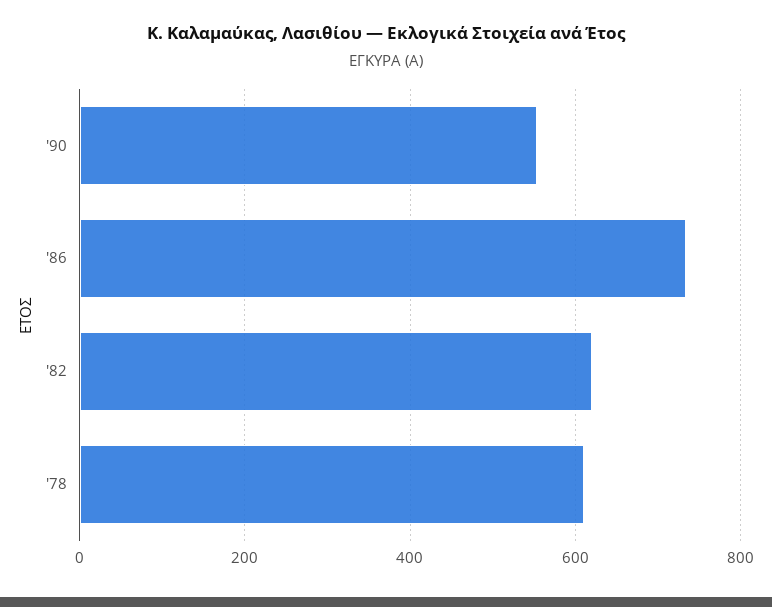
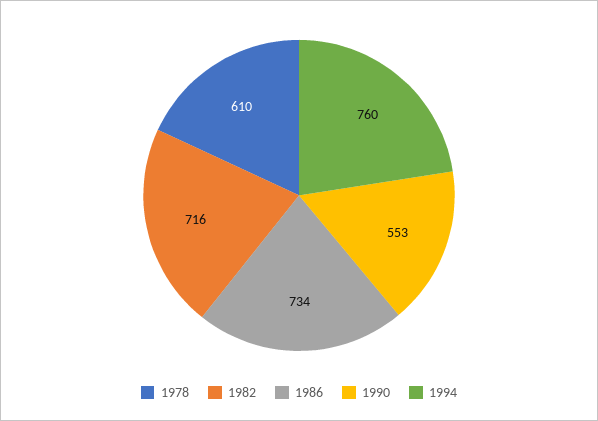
'82: 620 -> 716
1994: none -> 760

